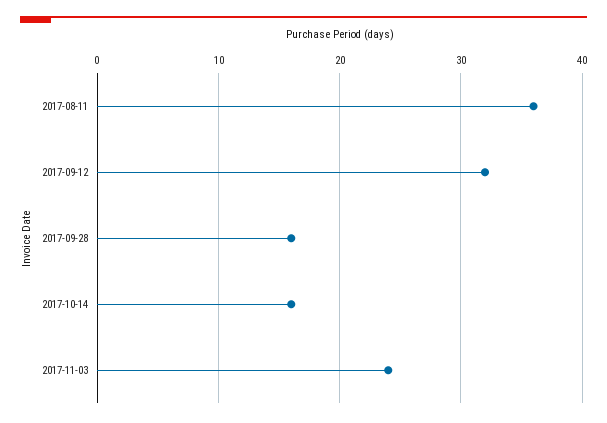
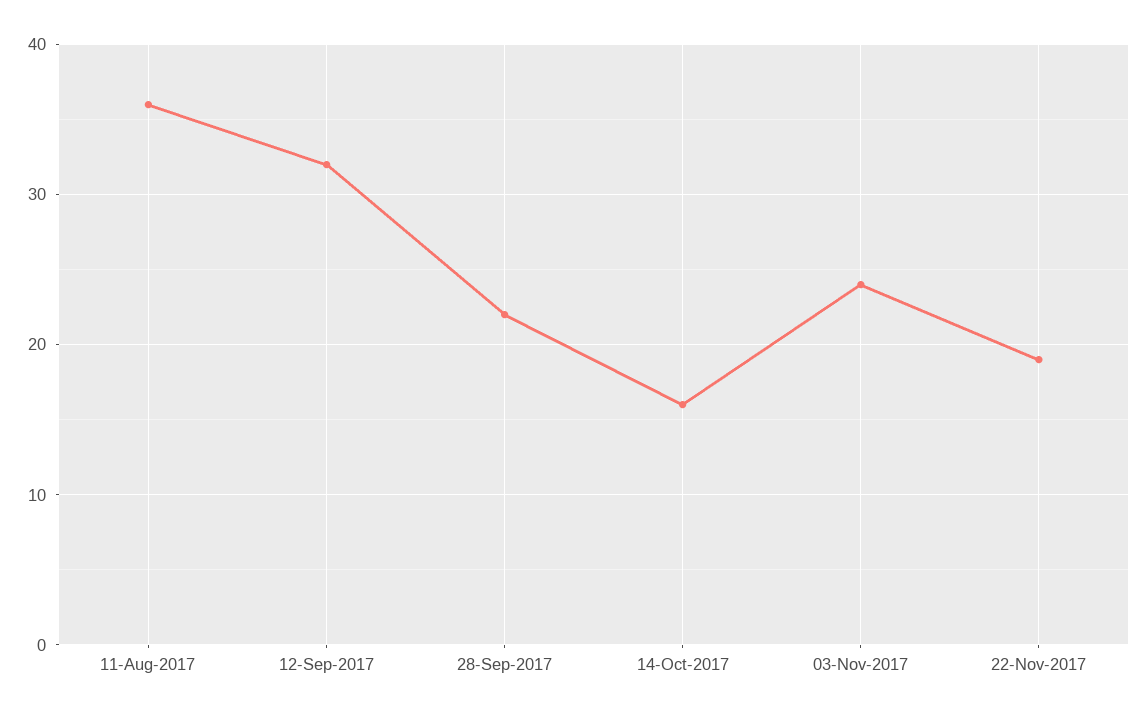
2017-09-28: 16 -> 22
22-Nov-2017: none -> 19

